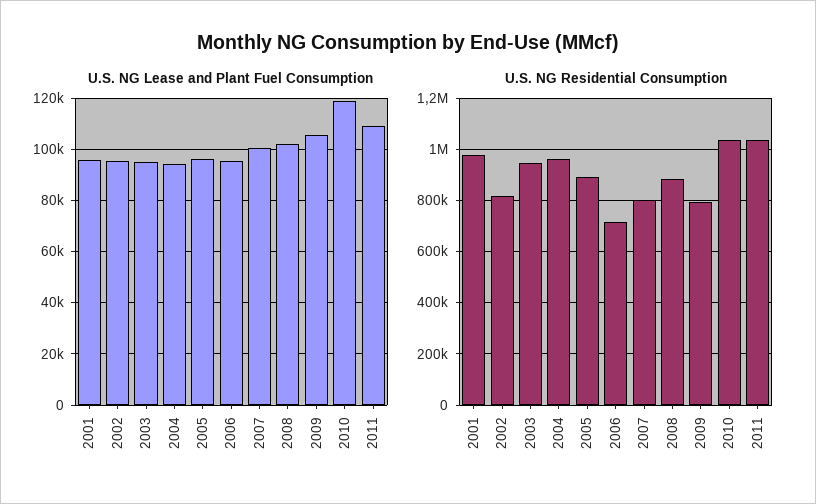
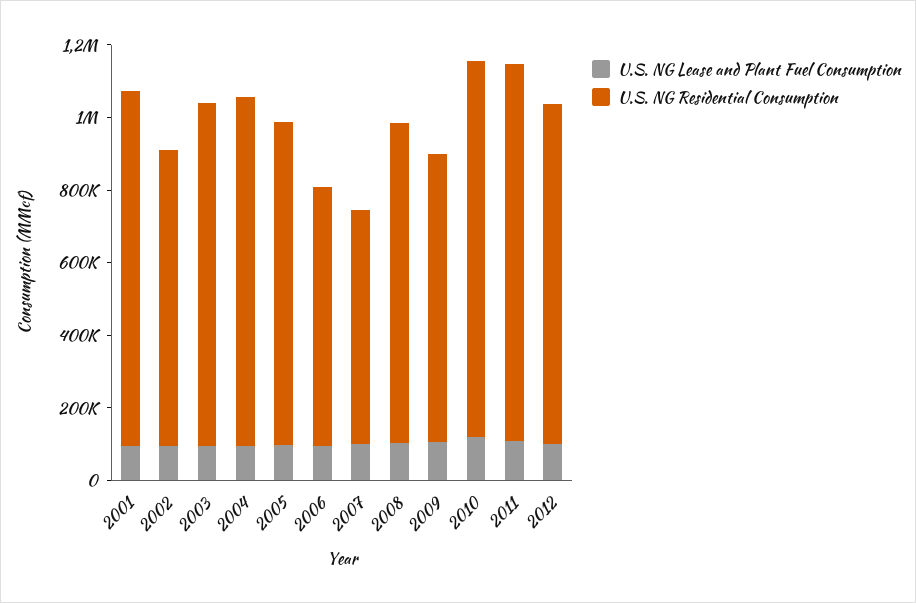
U.S. NG Residential Consumption, 2007: 800000 -> 650000
U.S. NG Lease and Plant Fuel Consumption, 2012: none -> 100000
U.S. NG Residential Consumption, 2012: none -> 950000

